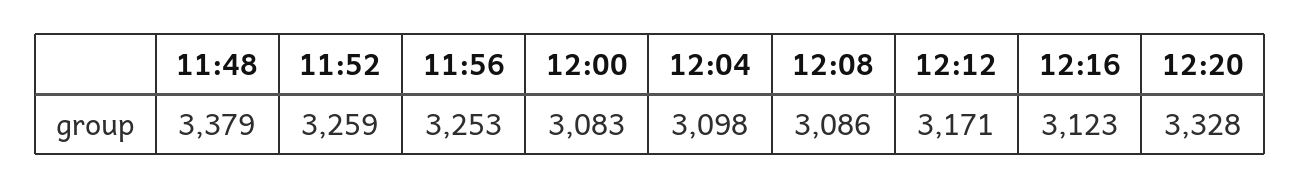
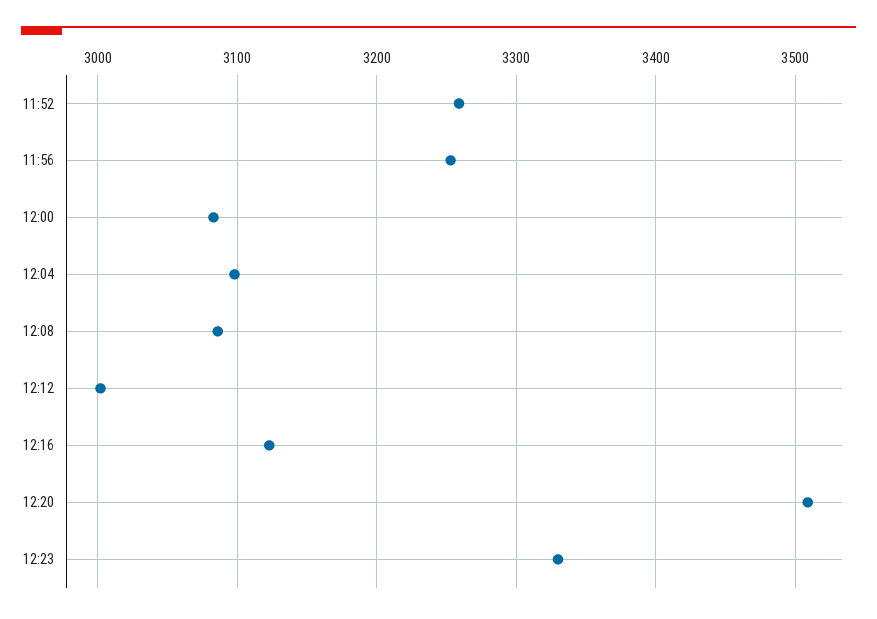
11:48: 3379 -> none
12:12: 3171 -> 3000
12:20: 3328 -> 3510
12:23: none -> 3330

